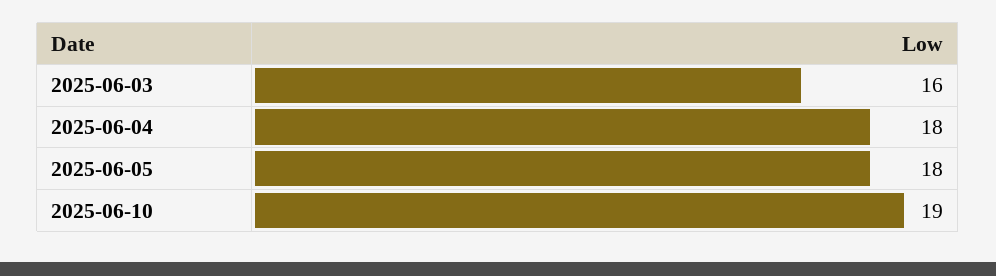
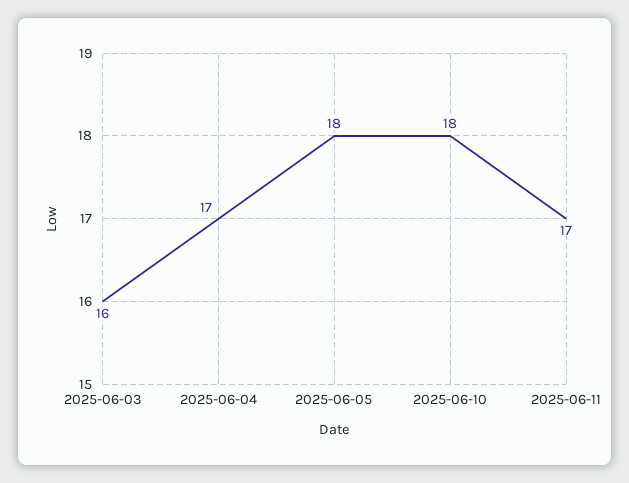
2025-06-04: 18 -> 17
2025-06-10: 19 -> 18
2025-06-11: none -> 17

